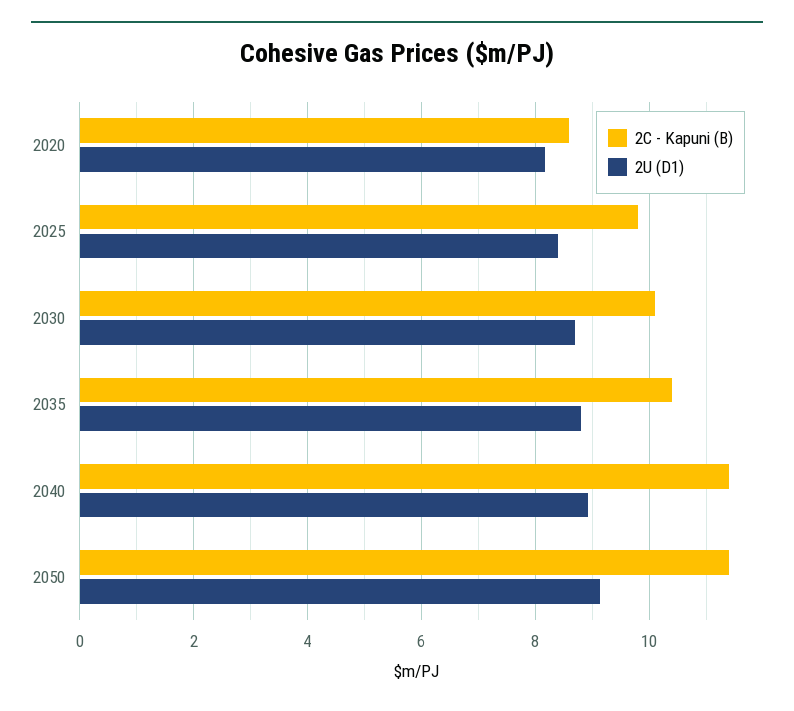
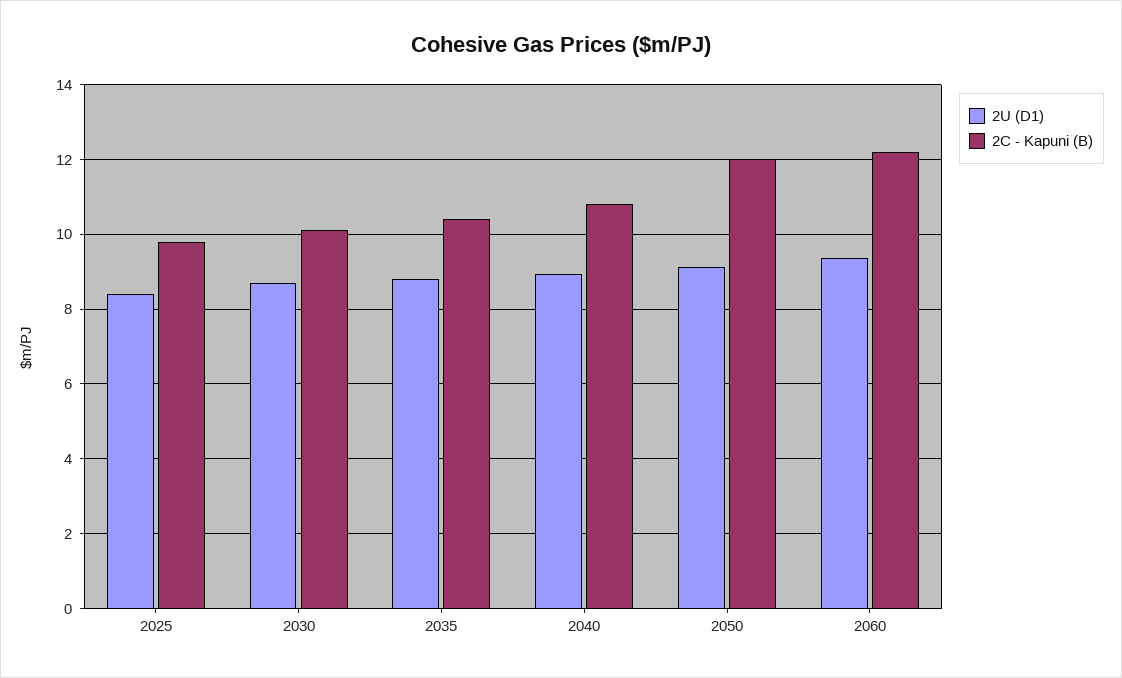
2C - Kapuni (B), 2020: 8.6 -> none
2U (D1), 2020: 8.2 -> none
2C - Kapuni (B), 2040: 11.4 -> 10.8
2C - Kapuni (B), 2050: 11.4 -> 12
2U (D1), 2060: none -> 9.4
2C - Kapuni (B), 2060: none -> 12.2

